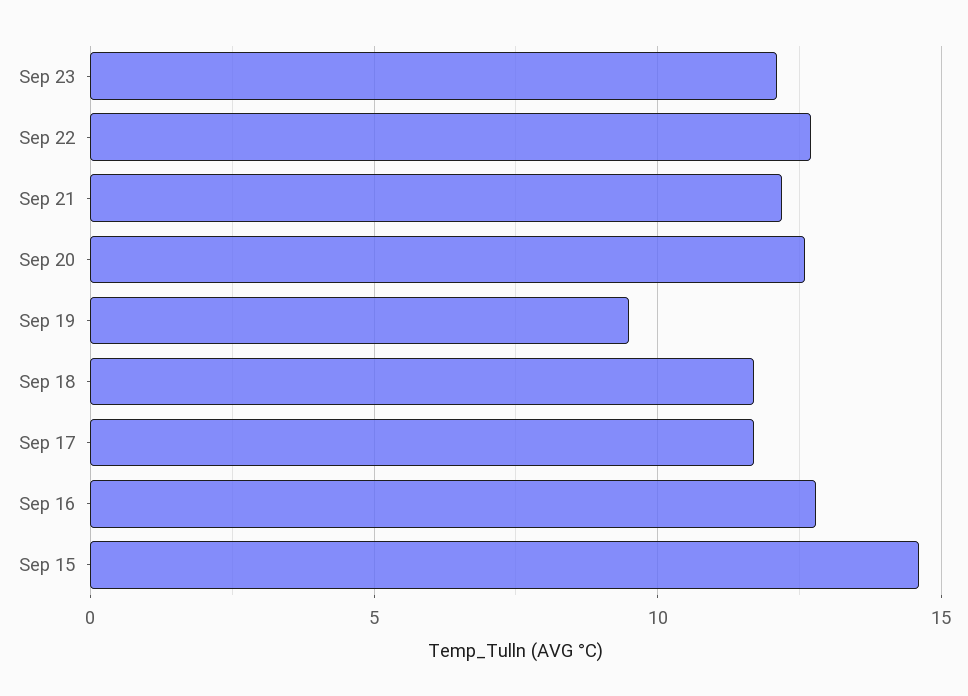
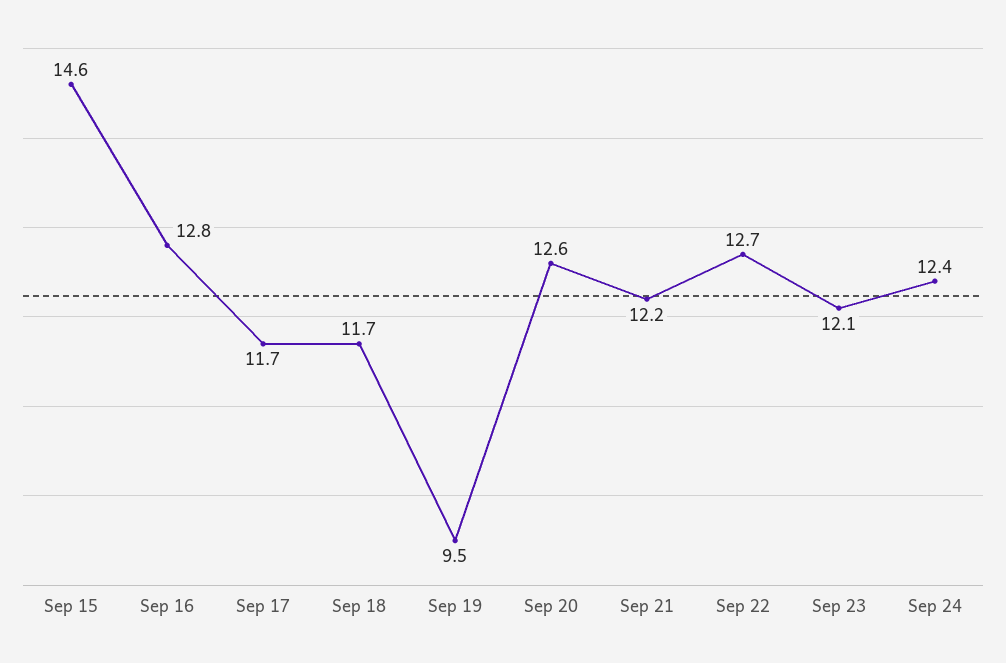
Sep 24: none -> 12.4

